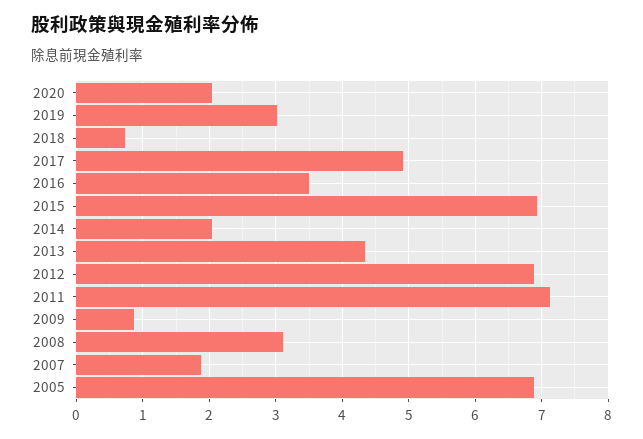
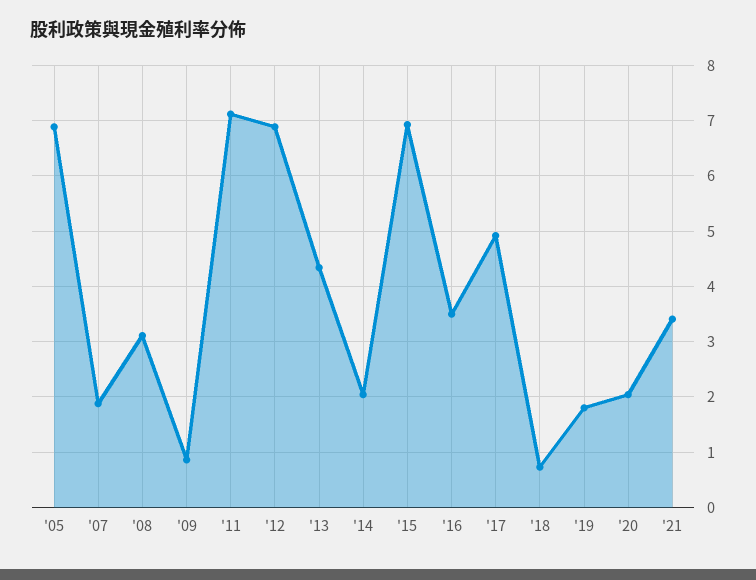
2019: 3 -> 1.8
'21: none -> 3.4

